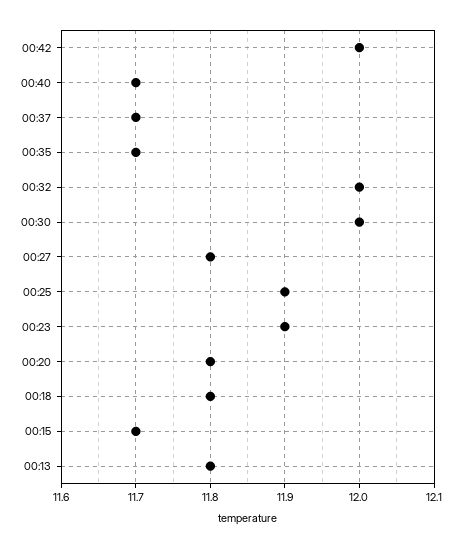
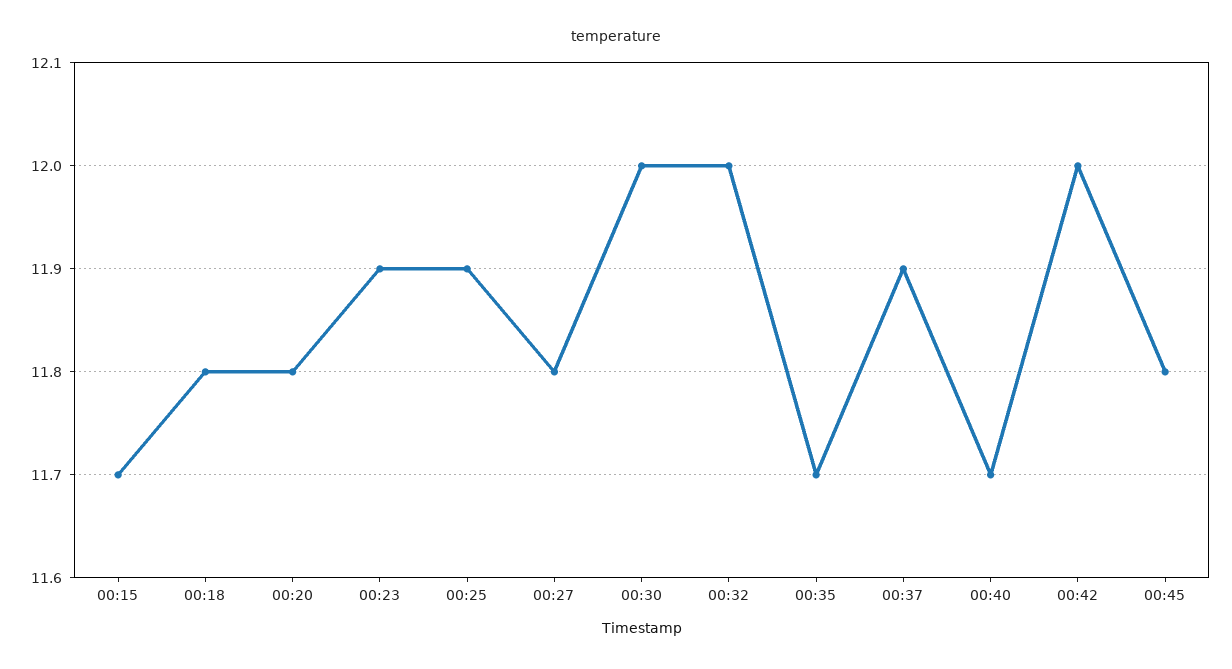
00:37: 11.7 -> 11.9
00:13: 11.8 -> none
00:45: none -> 11.8

